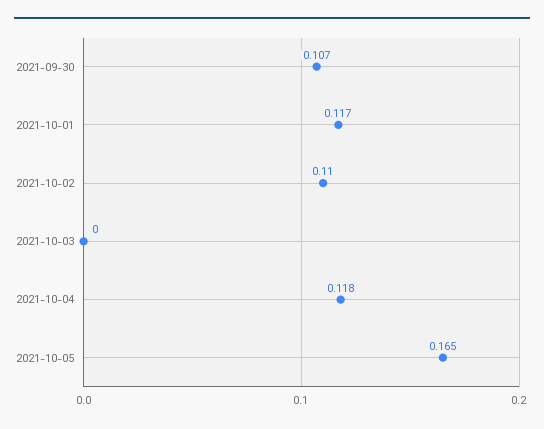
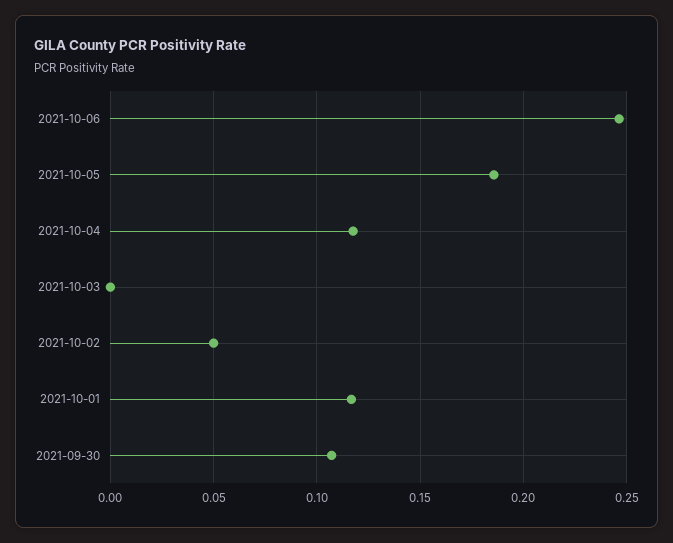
2021-10-02: 0.11 -> 0.05
2021-10-05: 0.165 -> 0.185
2021-10-06: none -> 0.245

